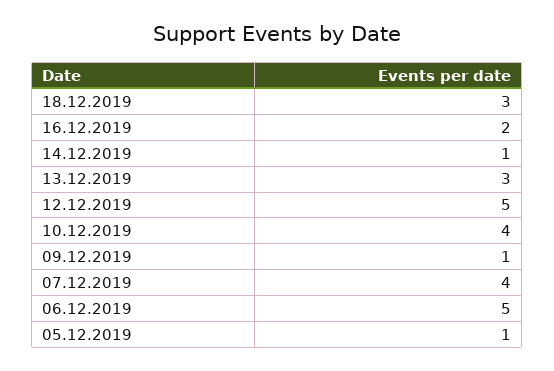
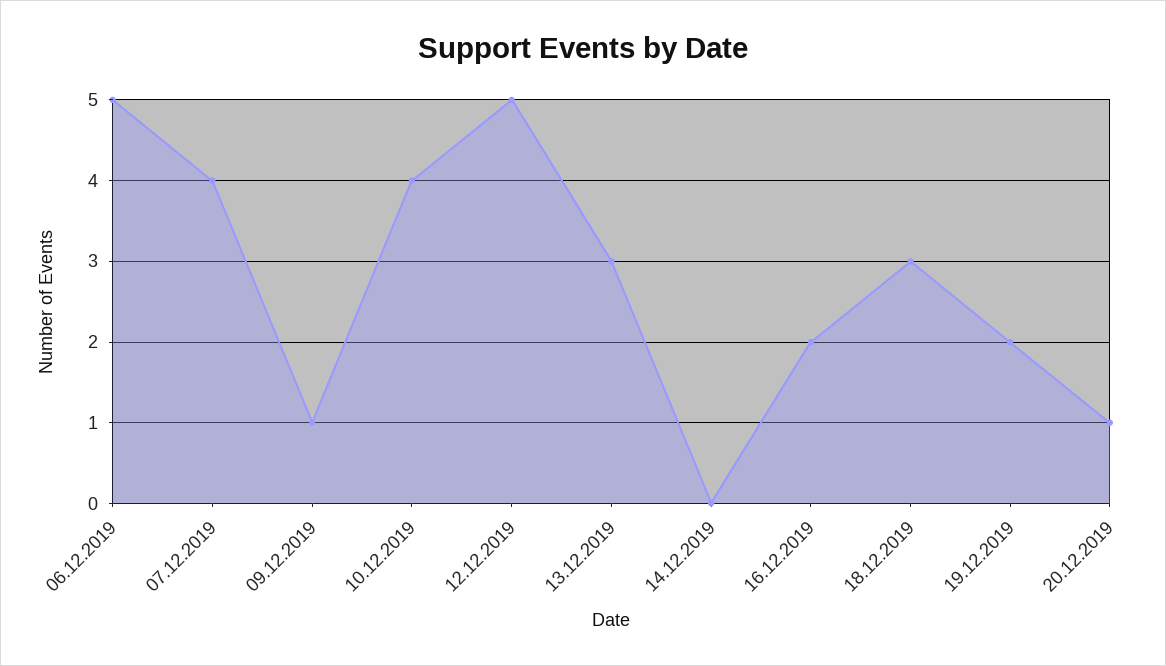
14.12.2019: 1 -> 0
05.12.2019: 1 -> none
19.12.2019: none -> 2
20.12.2019: none -> 1

